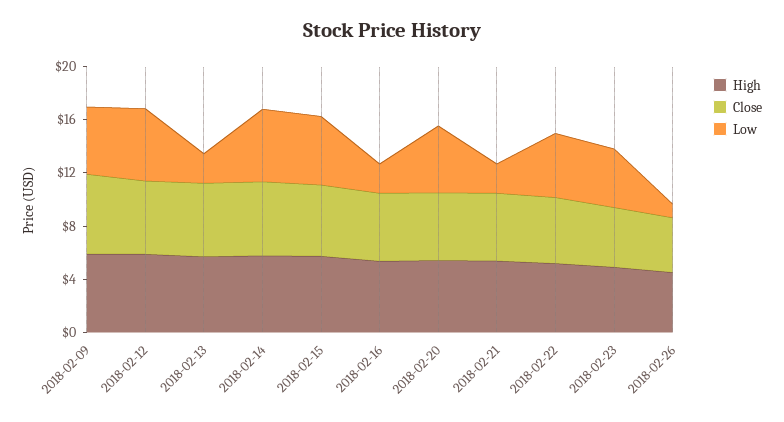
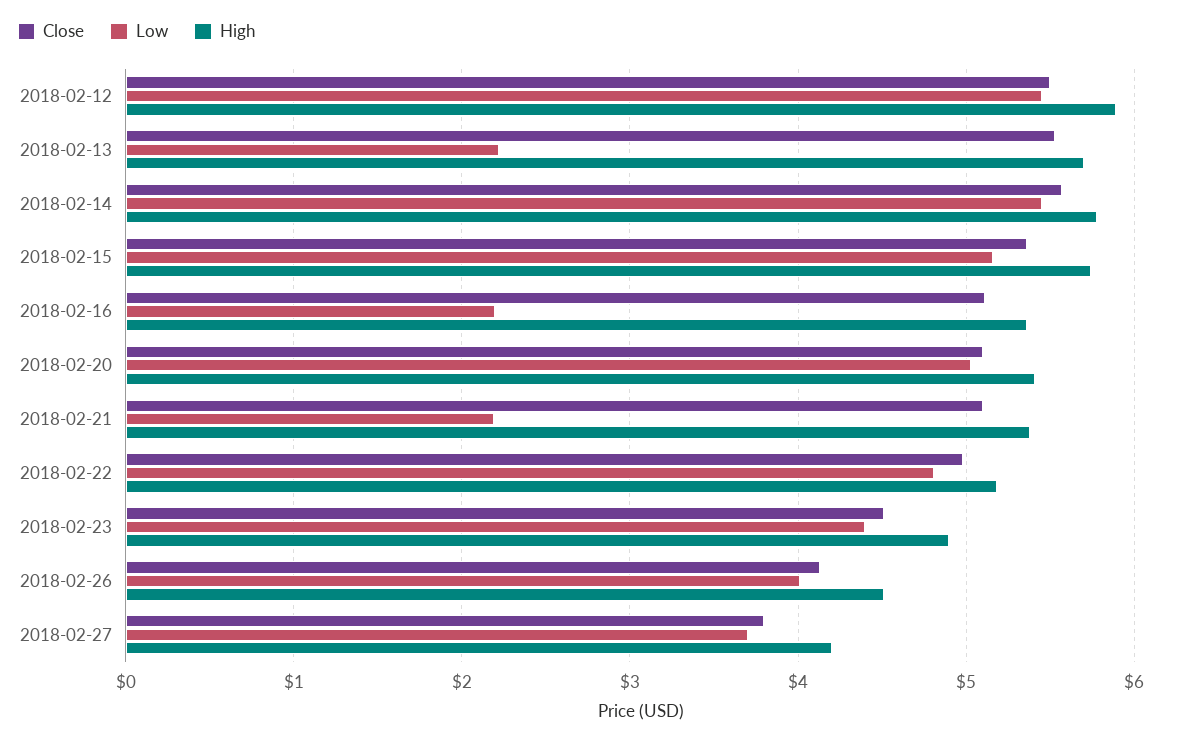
High, 2018-02-09: 6 -> none
Close, 2018-02-09: 6 -> none
Low, 2018-02-09: 5 -> none
Low, 2018-02-26: 1 -> 4
Close, 2018-02-27: none -> 3.8
Low, 2018-02-27: none -> 3.7
High, 2018-02-27: none -> 4.2

